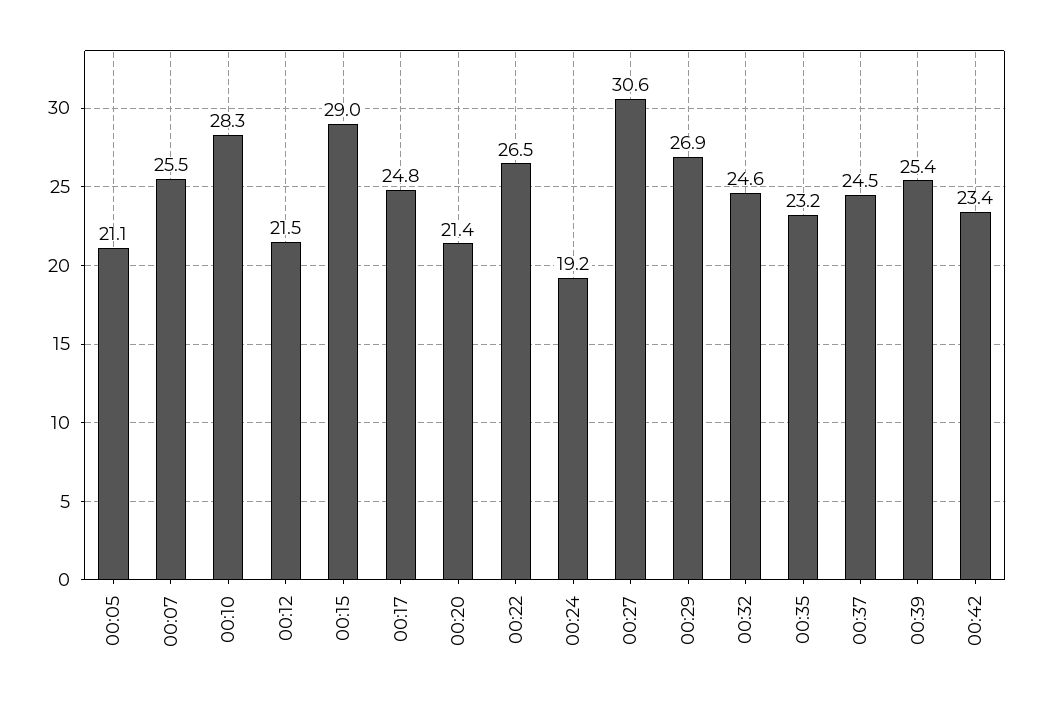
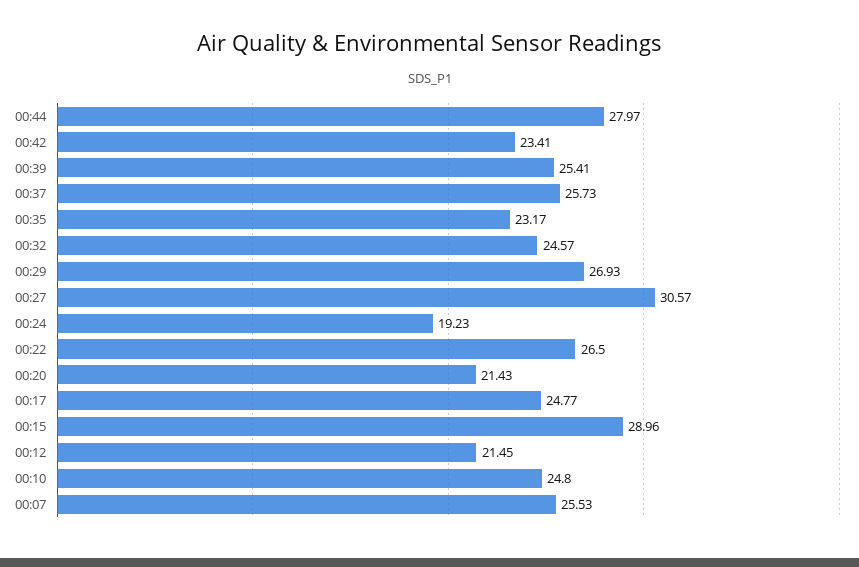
00:05: 21.1 -> none
00:10: 28.3 -> 24.8
00:37: 24.5 -> 25.73
00:44: none -> 27.97

